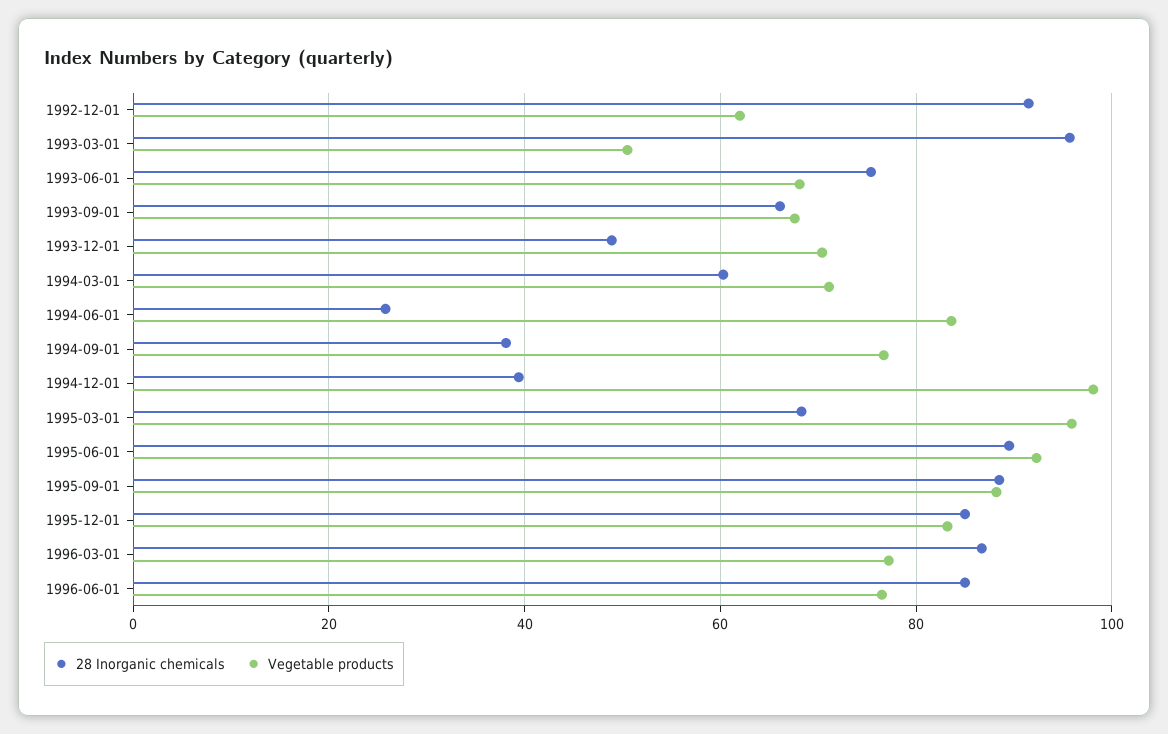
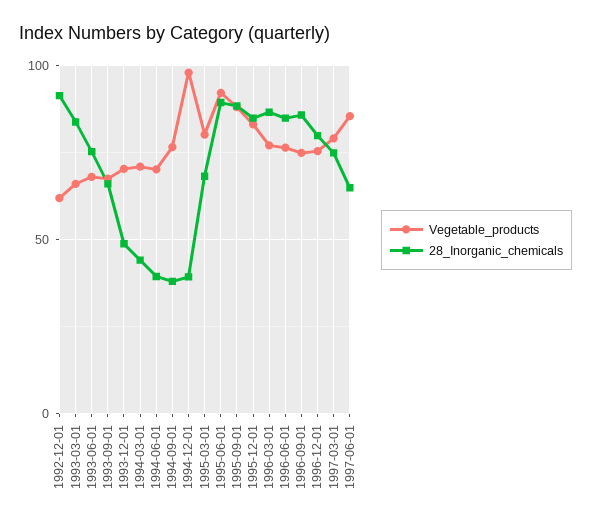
28 Inorganic chemicals, 1993-03-01: 96 -> 85
Vegetable products, 1993-03-01: 50 -> 65
28 Inorganic chemicals, 1994-03-01: 60 -> 45
28 Inorganic chemicals, 1994-06-01: 26 -> 40
Vegetable products, 1994-06-01: 84 -> 70
Vegetable products, 1995-03-01: 96 -> 80
Vegetable products, 1996-09-01: none -> 75
28 Inorganic chemicals, 1996-09-01: none -> 85
Vegetable products, 1996-12-01: none -> 75
28 Inorganic chemicals, 1996-12-01: none -> 80
Vegetable products, 1997-03-01: none -> 80
28 Inorganic chemicals, 1997-03-01: none -> 75
Vegetable products, 1997-06-01: none -> 85
28 Inorganic chemicals, 1997-06-01: none -> 65

